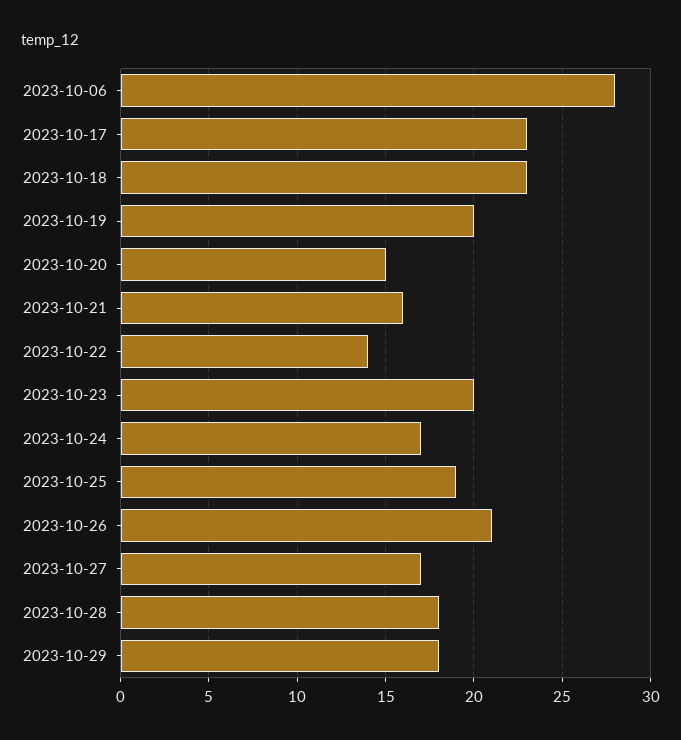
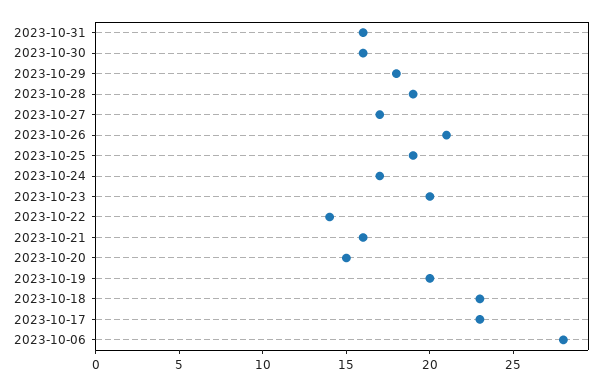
2023-10-28: 18 -> 19
2023-10-31: none -> 16
2023-10-30: none -> 16

